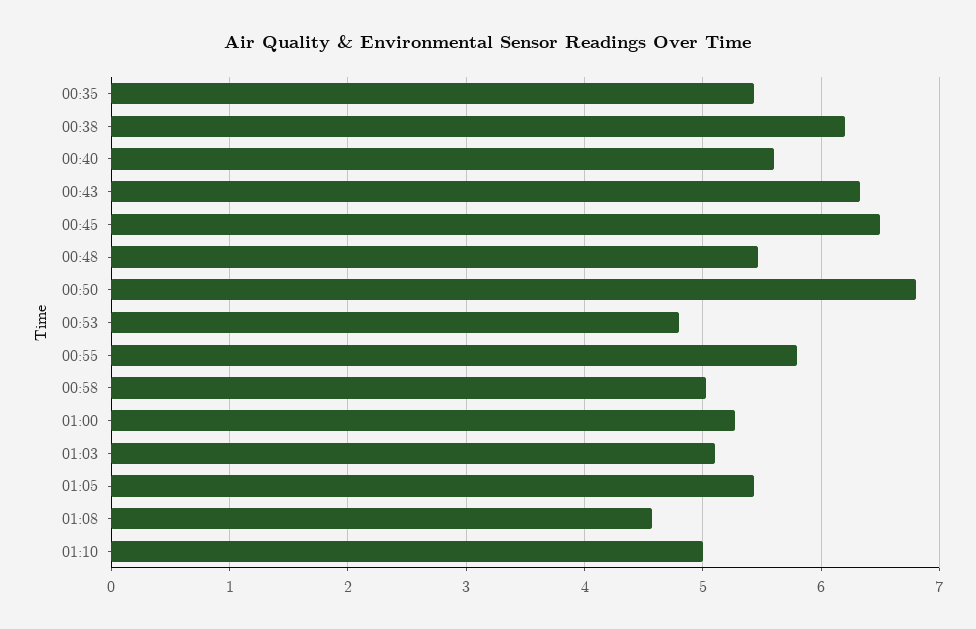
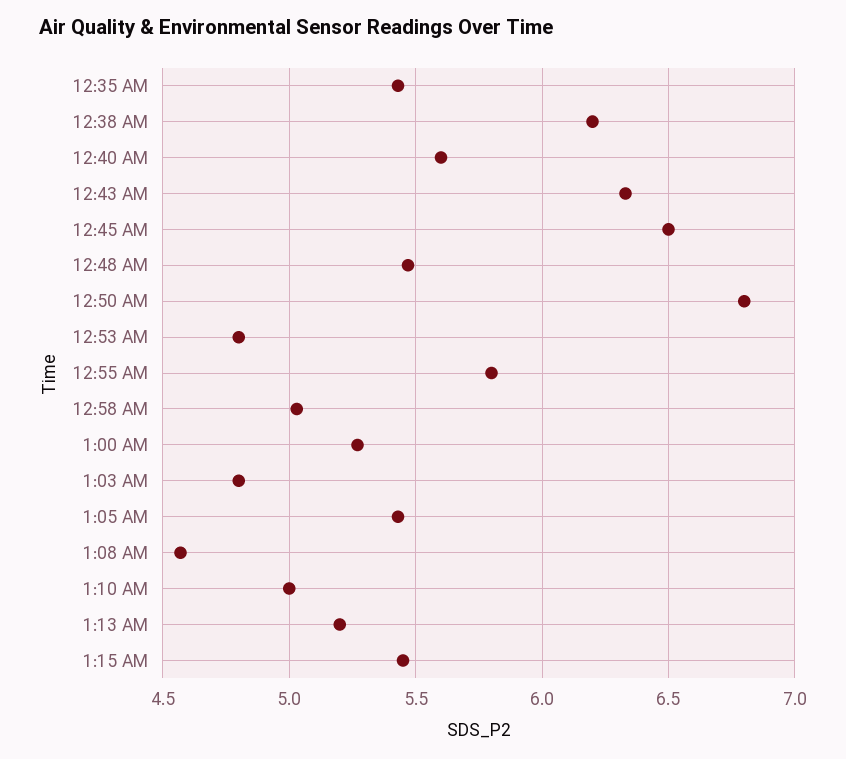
01:03: 5.1 -> 4.8
1:13 AM: none -> 5.2
1:15 AM: none -> 5.45

